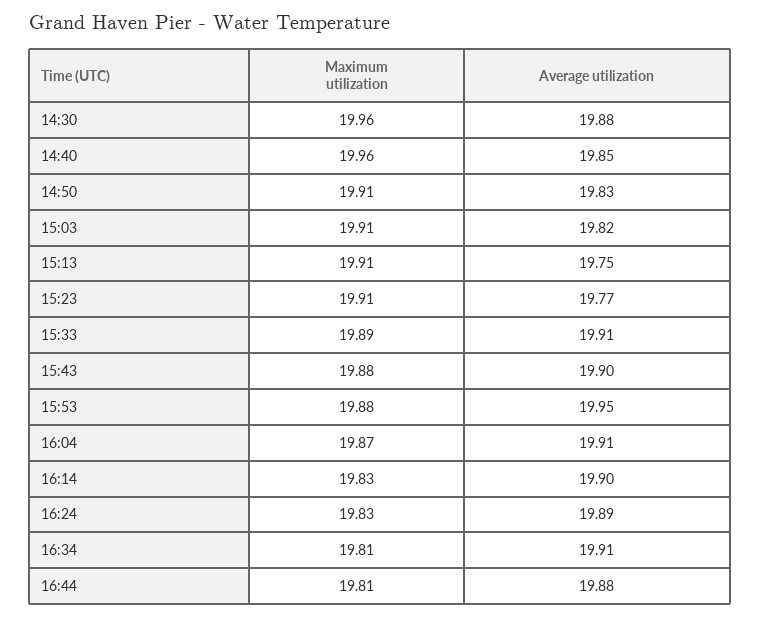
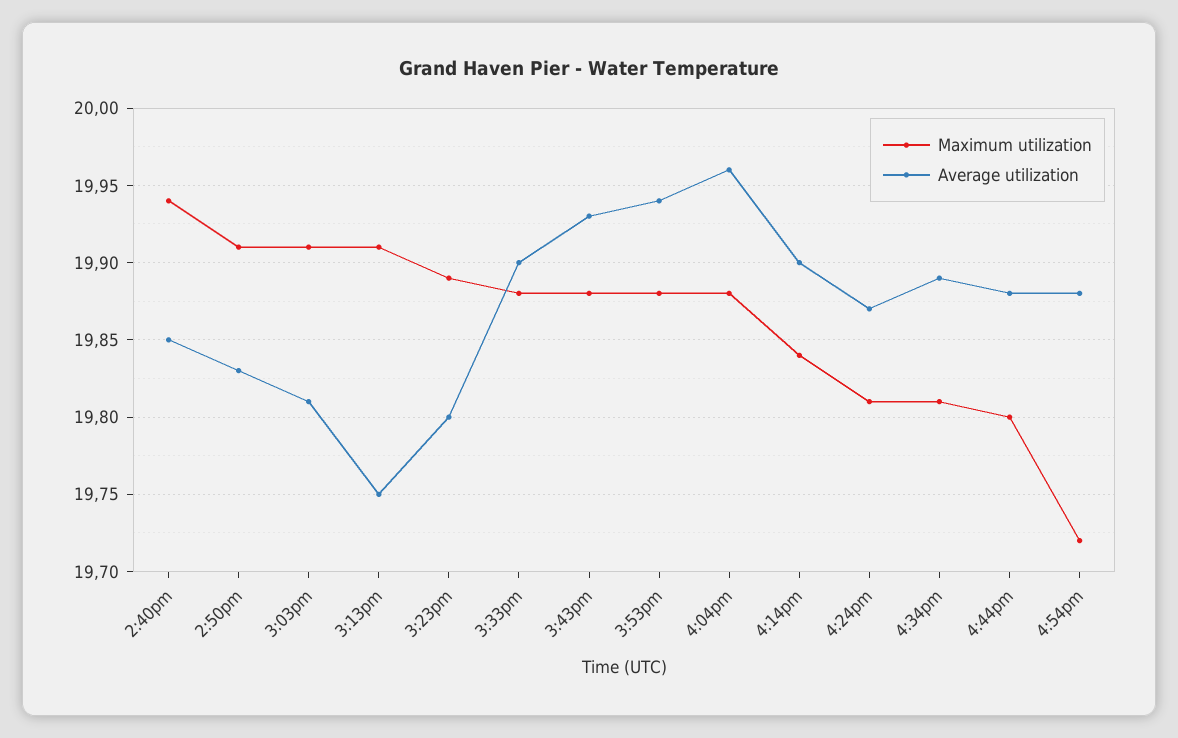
Maximum utilization, 14:30: 19.96 -> none
Average utilization, 14:30: 19.88 -> none
Maximum utilization, 14:40: 19.96 -> 19.94
Average utilization, 15:03: 19.82 -> 19.81
Maximum utilization, 15:23: 19.91 -> 19.89
Average utilization, 15:23: 19.77 -> 19.8
Maximum utilization, 15:33: 19.89 -> 19.88
Average utilization, 15:33: 19.91 -> 19.9
Average utilization, 15:43: 19.9 -> 19.93
Average utilization, 15:53: 19.95 -> 19.94
Maximum utilization, 16:04: 19.87 -> 19.88
Average utilization, 16:04: 19.91 -> 19.96
Maximum utilization, 16:14: 19.83 -> 19.84
Maximum utilization, 16:24: 19.83 -> 19.81
Average utilization, 16:24: 19.89 -> 19.87
Average utilization, 16:34: 19.91 -> 19.89
Maximum utilization, 16:44: 19.81 -> 19.8
Maximum utilization, 4:54pm: none -> 19.72
Average utilization, 4:54pm: none -> 19.88

